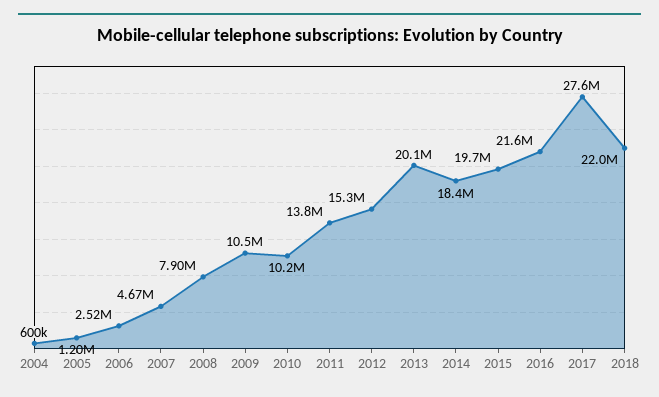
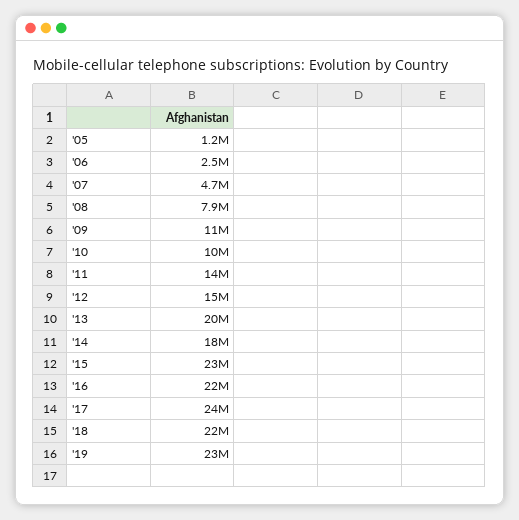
2004: 600000 -> none
2015: 19700000 -> 23000000
2017: 27600000 -> 24000000
'19: none -> 23000000

